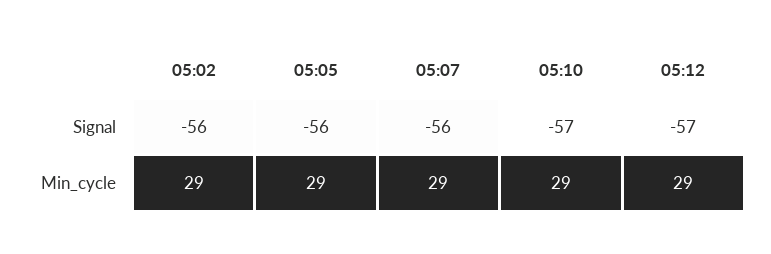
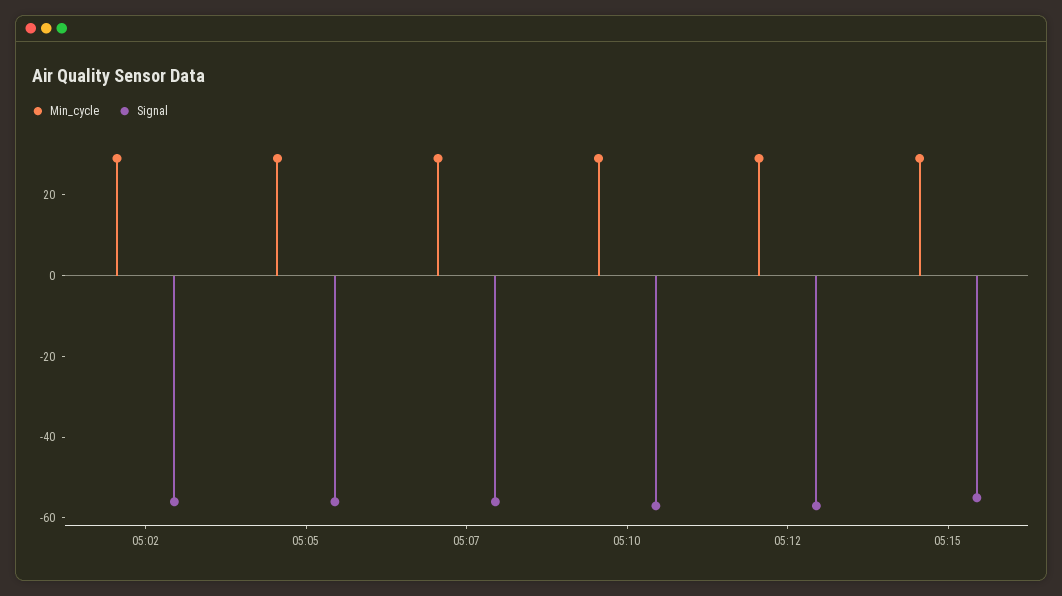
Min_cycle, 05:15: none -> 30
Signal, 05:15: none -> -55

